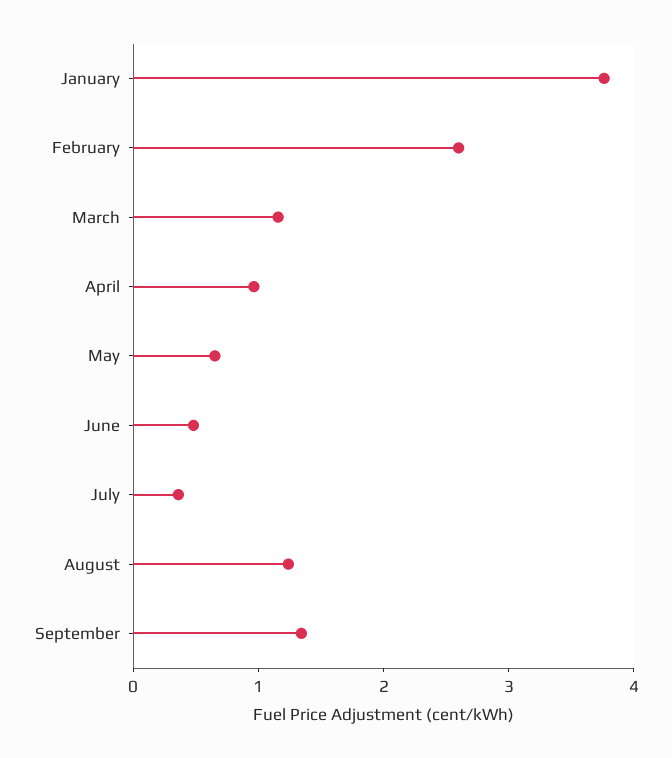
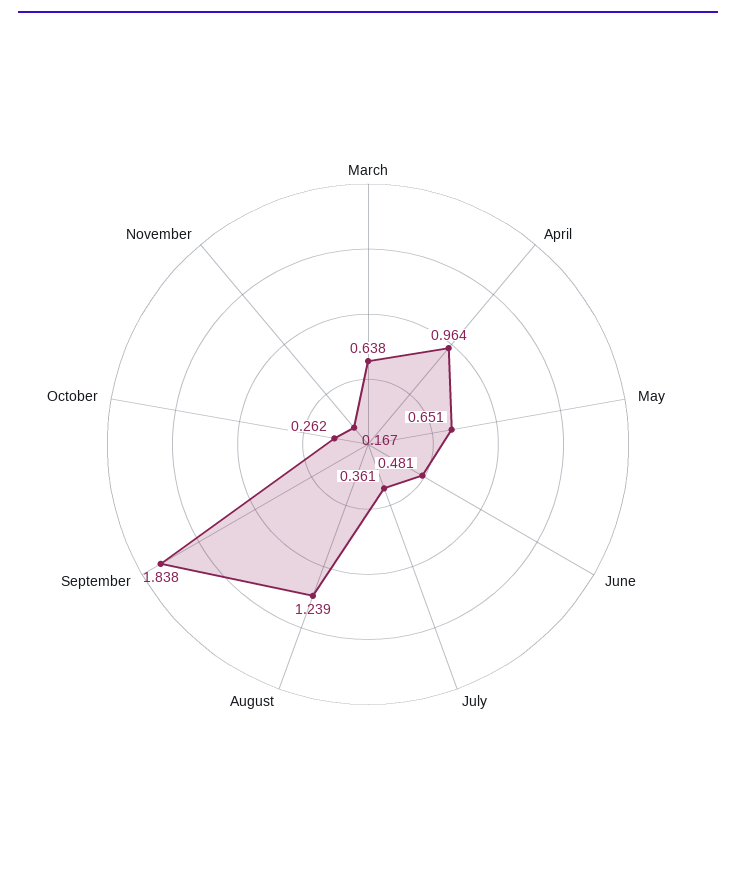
January: 3.8 -> none
February: 2.6 -> none
March: 1.2 -> 0.638
September: 1.4 -> 1.838
October: none -> 0.262
November: none -> 0.167

